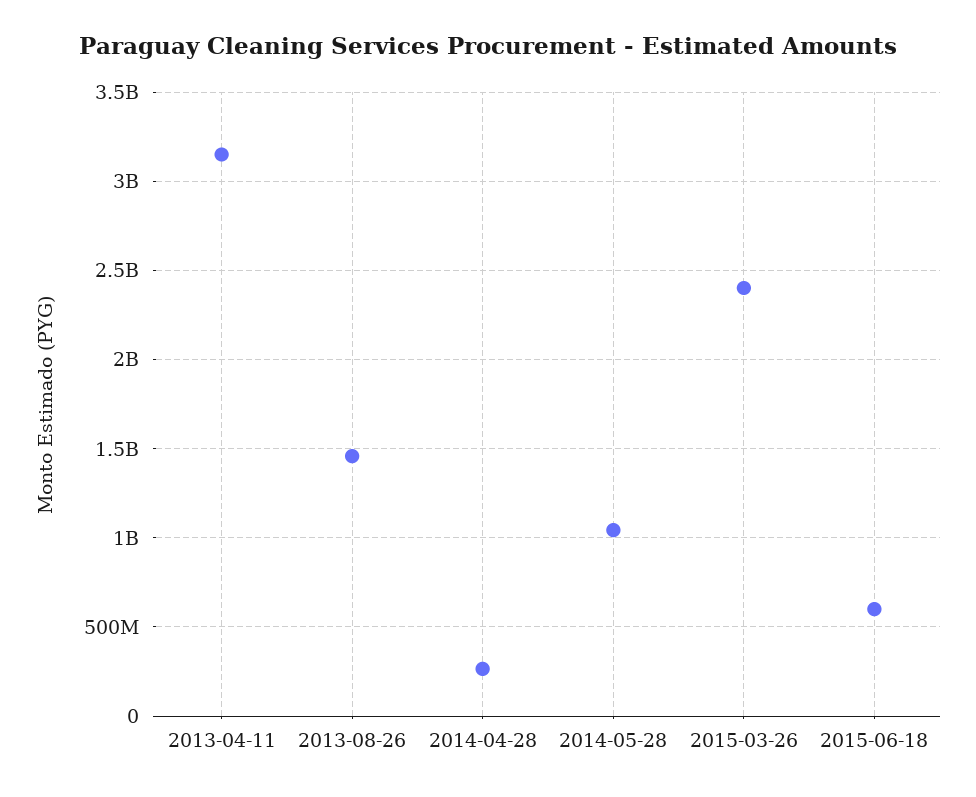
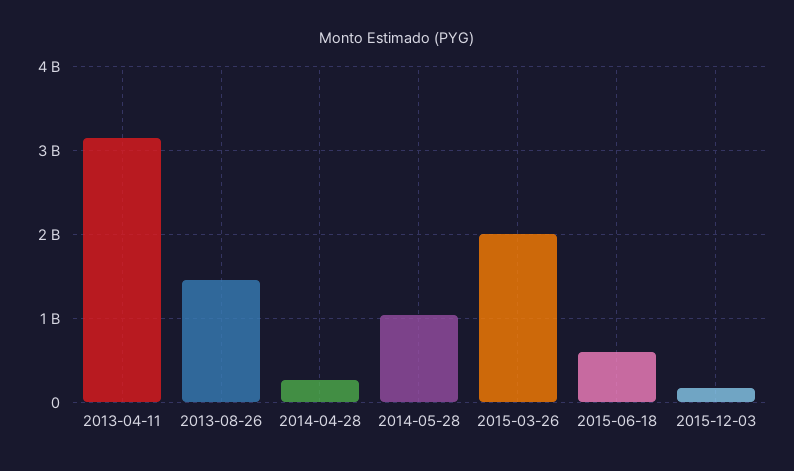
2015-03-26: 2400000000 -> 2000000000
2015-12-03: none -> 200000000

